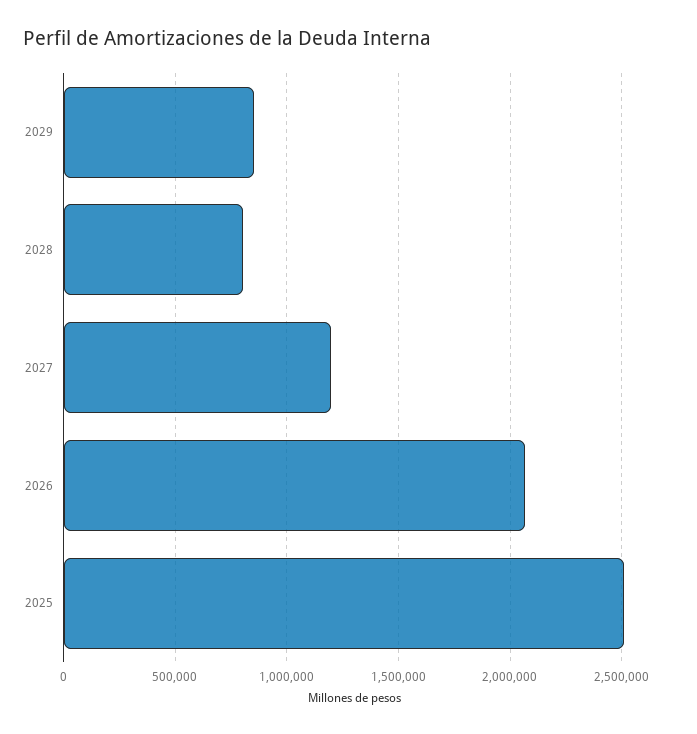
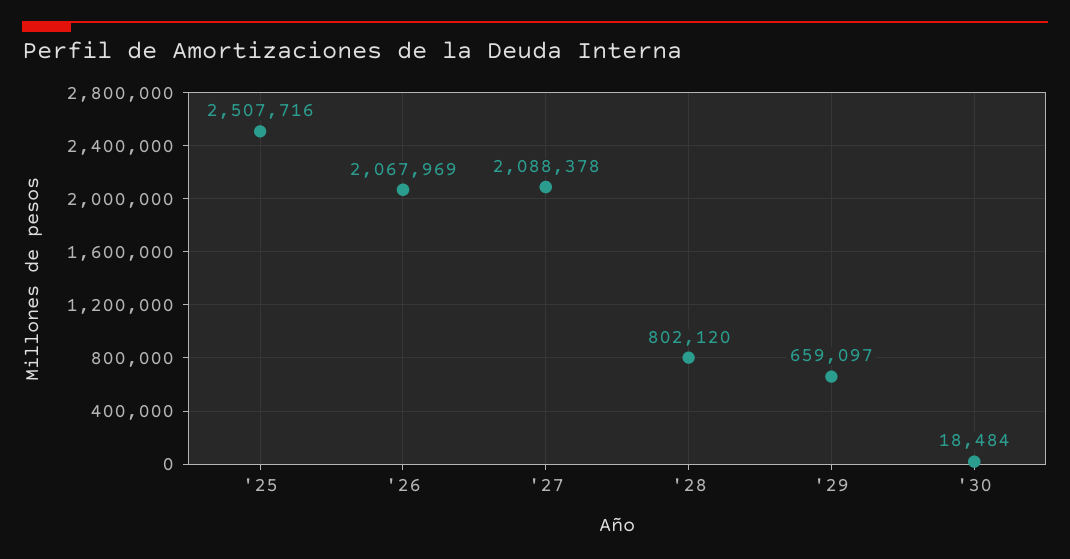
2029: 850000 -> 659097
2027: 1200000 -> 2088378
'30: none -> 18484

